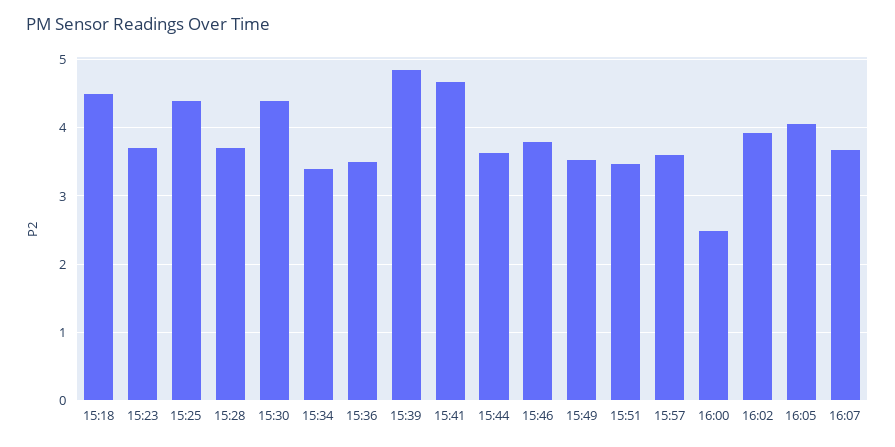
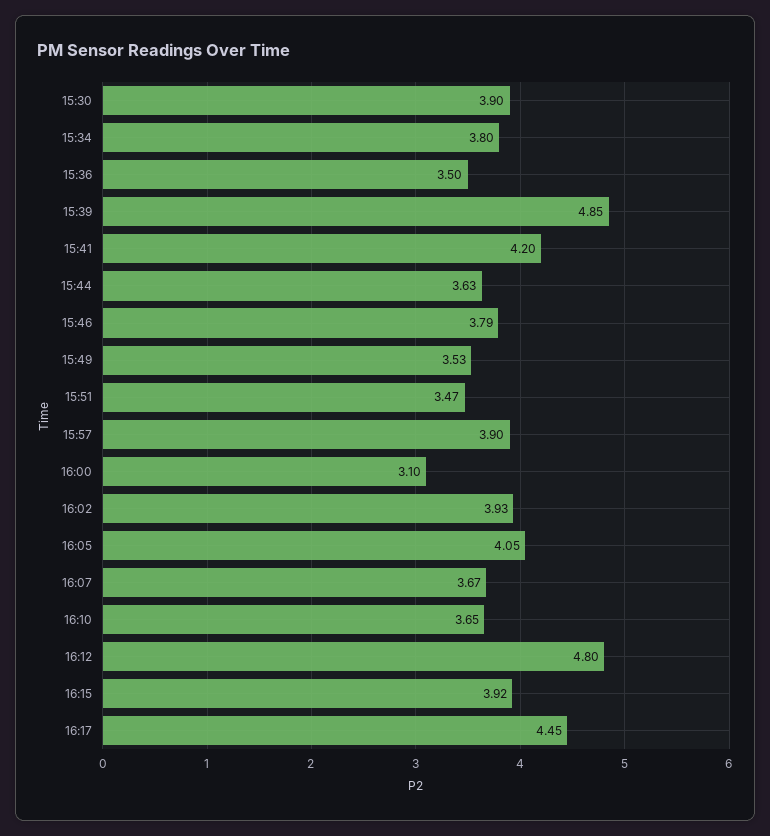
15:18: 4.5 -> none
15:23: 3.7 -> none
15:25: 4.4 -> none
15:28: 3.7 -> none
15:30: 4.4 -> 3.9
15:34: 3.4 -> 3.8
15:41: 4.7 -> 4.2
15:57: 3.6 -> 3.9
16:00: 2.5 -> 3.1
16:10: none -> 3.65
16:12: none -> 4.8
16:15: none -> 3.92
16:17: none -> 4.45

